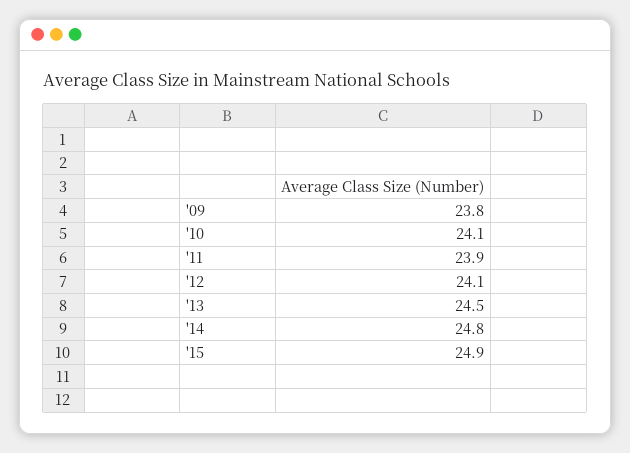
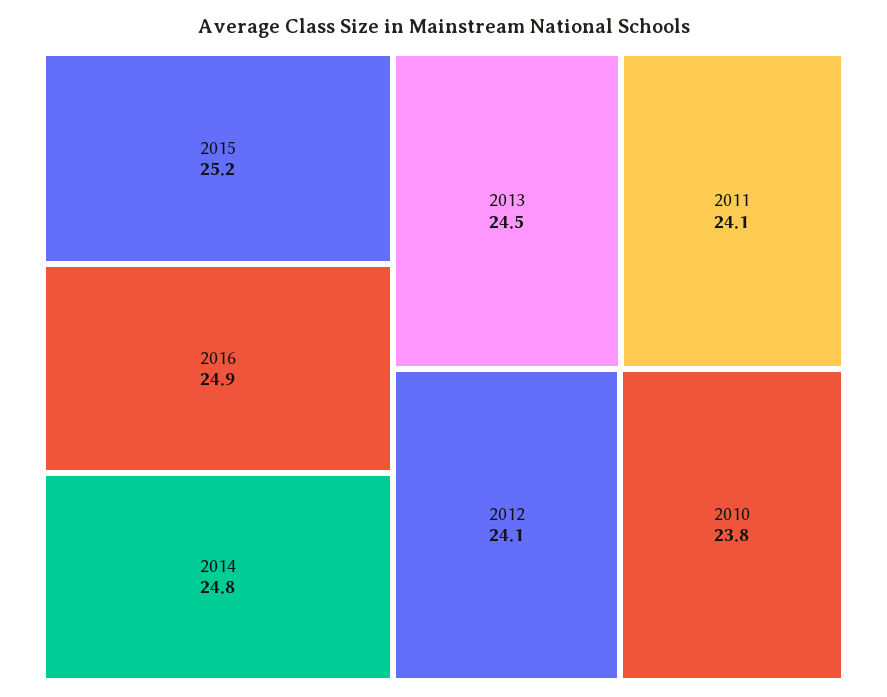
'09: 23.8 -> none
'10: 24.1 -> 23.8
'11: 23.9 -> 24.1
'15: 24.9 -> 25.2
2016: none -> 24.9

